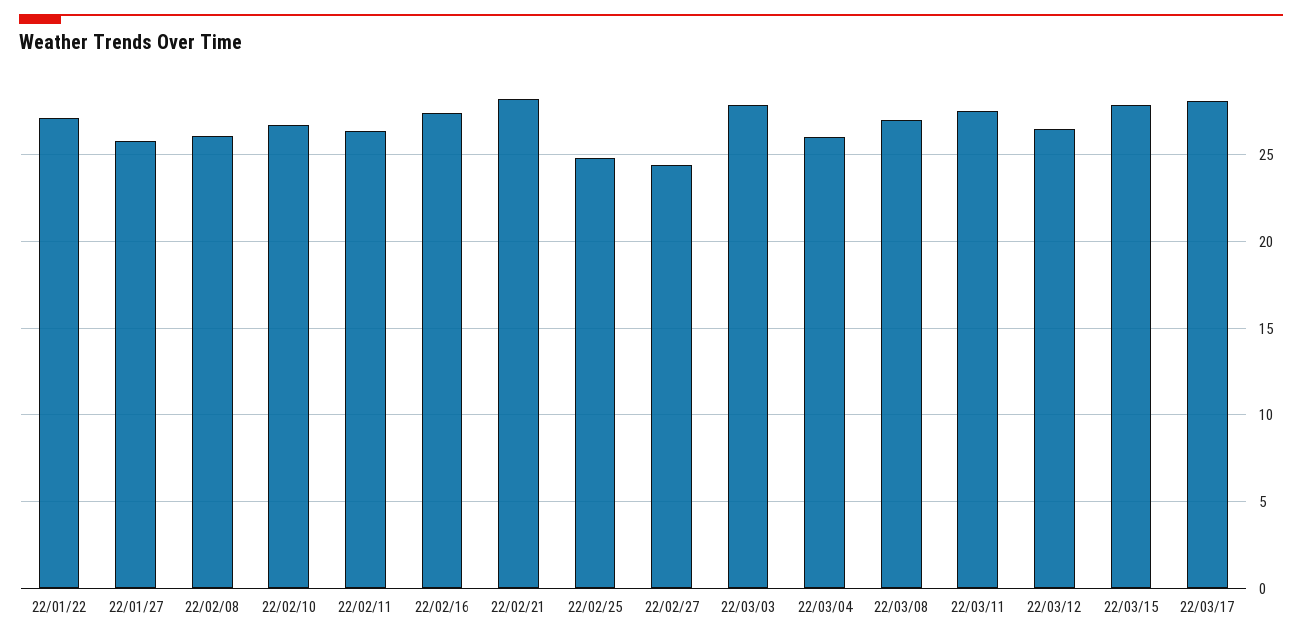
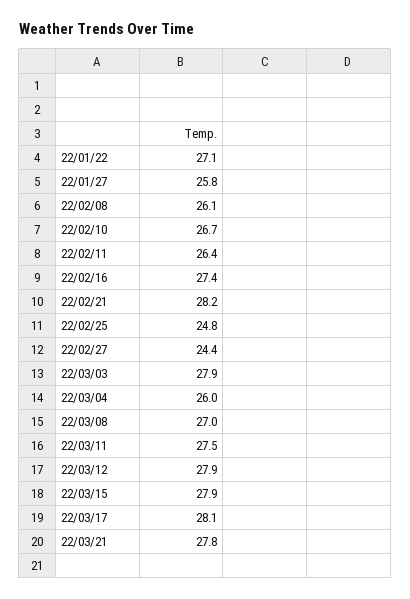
22/03/12: 26.5 -> 27.9
22/03/21: none -> 27.8

